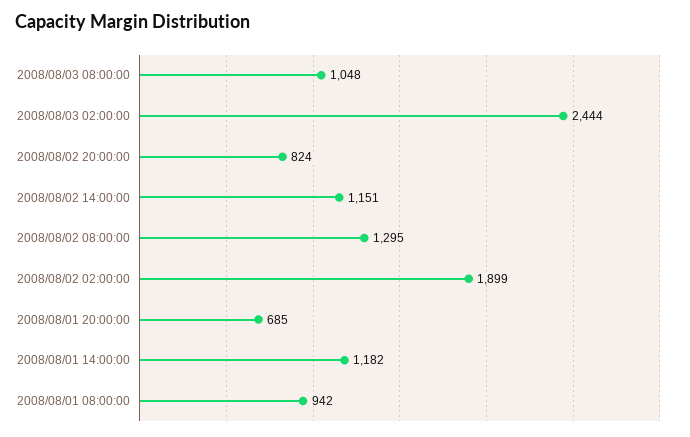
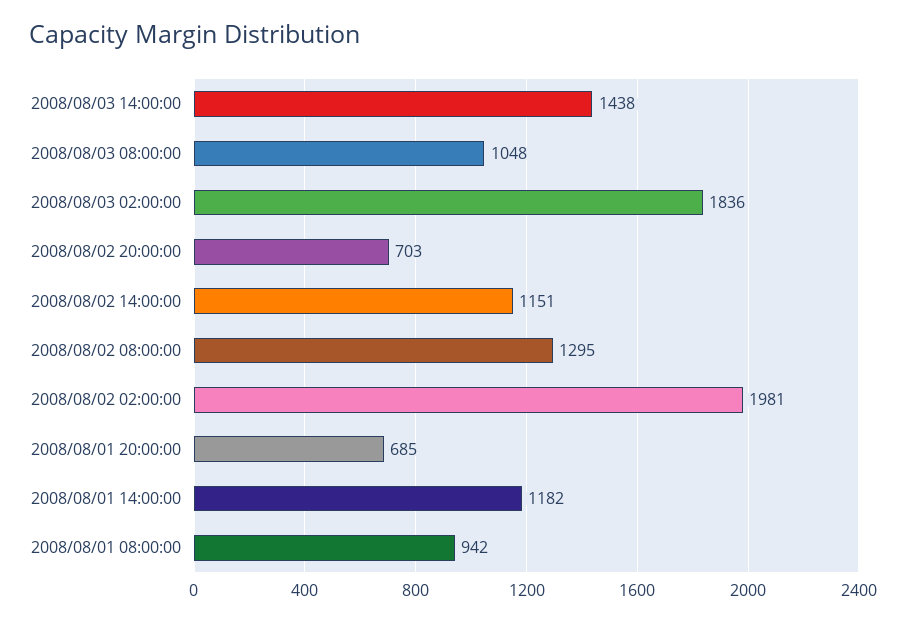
2008/08/03 02:00:00: 2444 -> 1836
2008/08/02 20:00:00: 824 -> 703
2008/08/02 02:00:00: 1899 -> 1981
2008/08/03 14:00:00: none -> 1438

